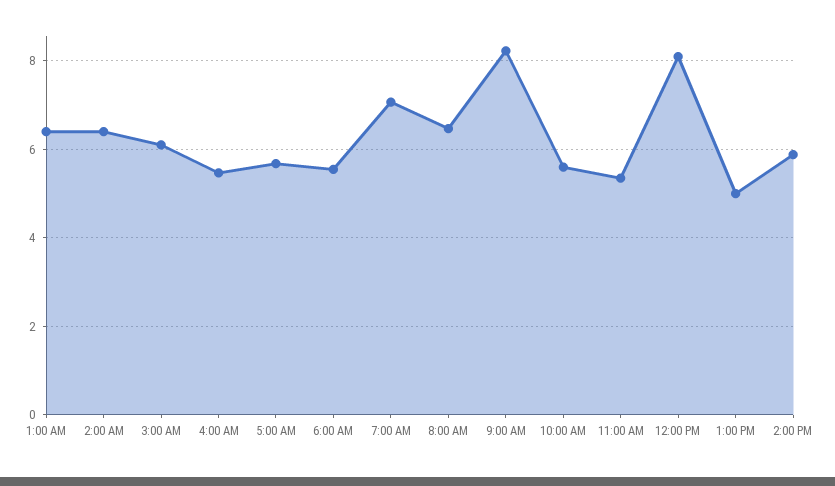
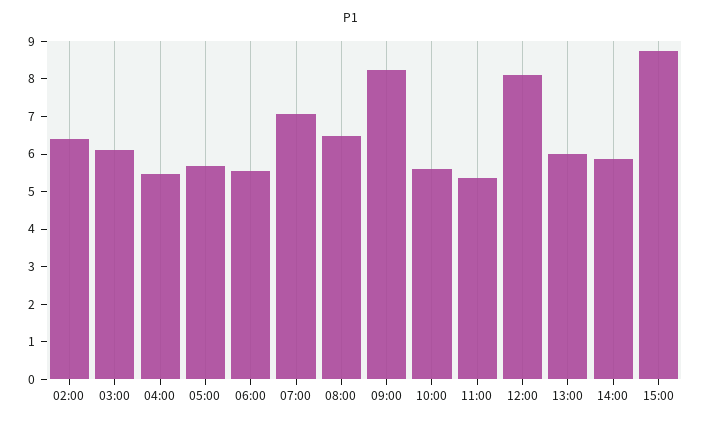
1:00 AM: 6.4 -> none
1:00 PM: 5 -> 6
15:00: none -> 8.75

